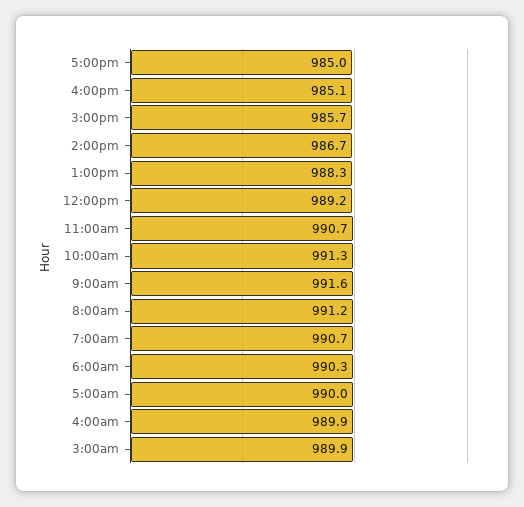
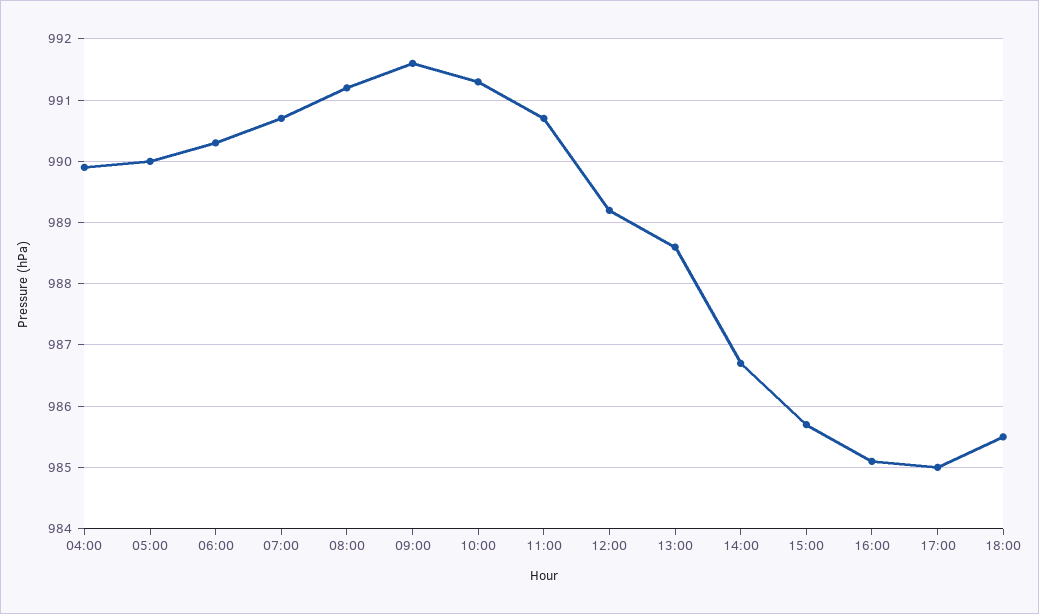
1:00pm: 988.3 -> 988.6
3:00am: 989.9 -> none
18:00: none -> 985.5

